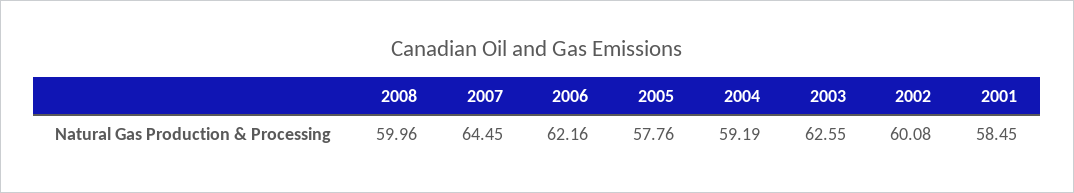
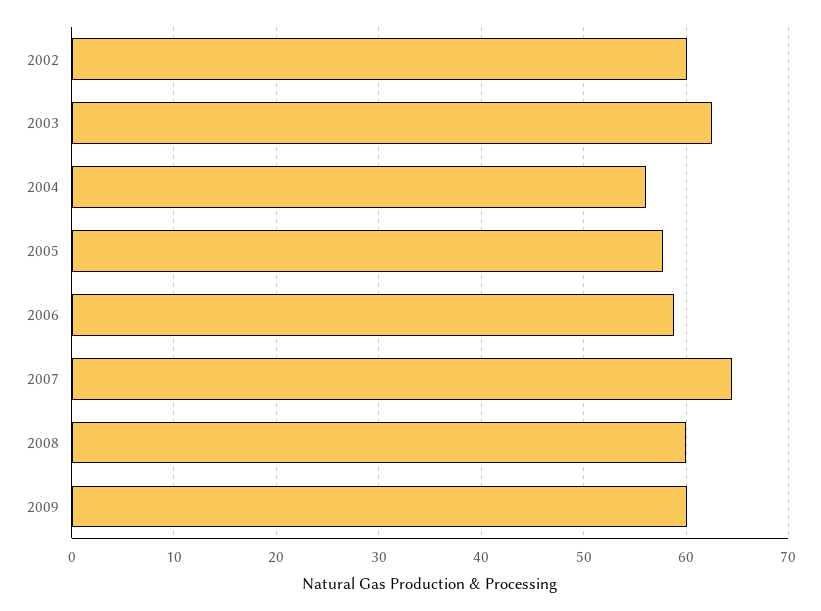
2006: 62.16 -> 59
2004: 59.19 -> 56
2001: 58.45 -> none
2009: none -> 60

